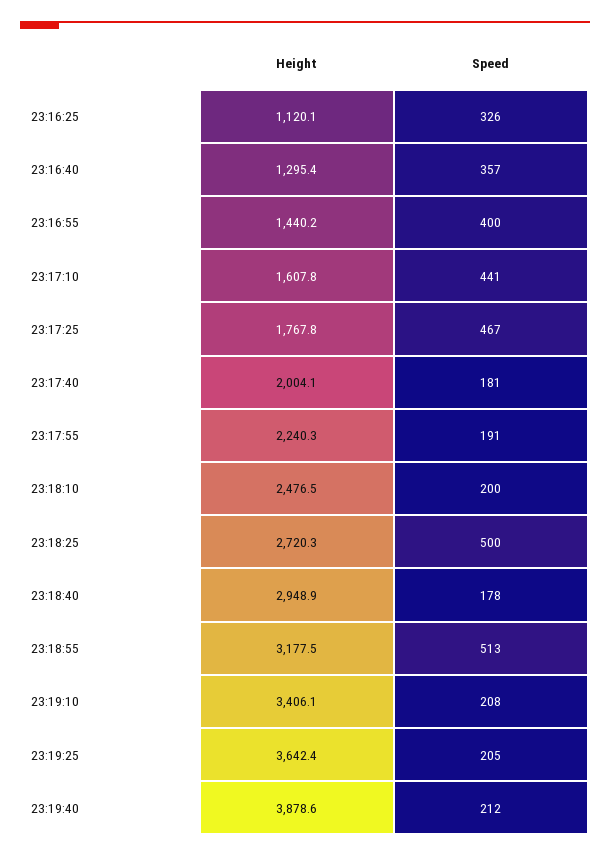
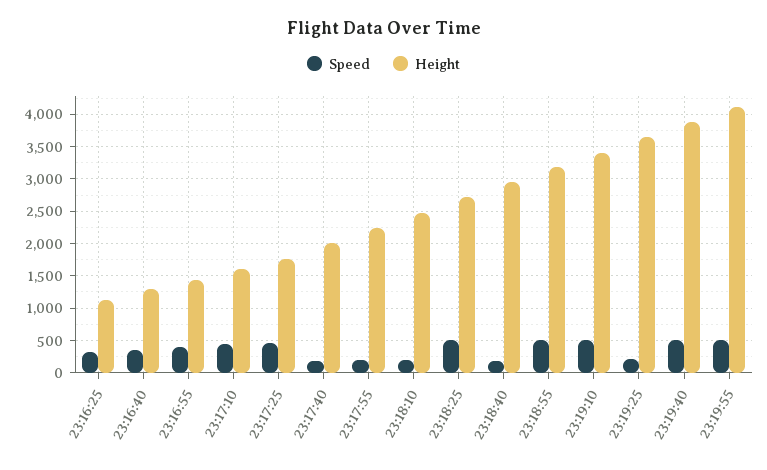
Speed, 23:19:10: 208 -> 500
Speed, 23:19:40: 212 -> 500
Speed, 23:19:55: none -> 500
Height, 23:19:55: none -> 4100

